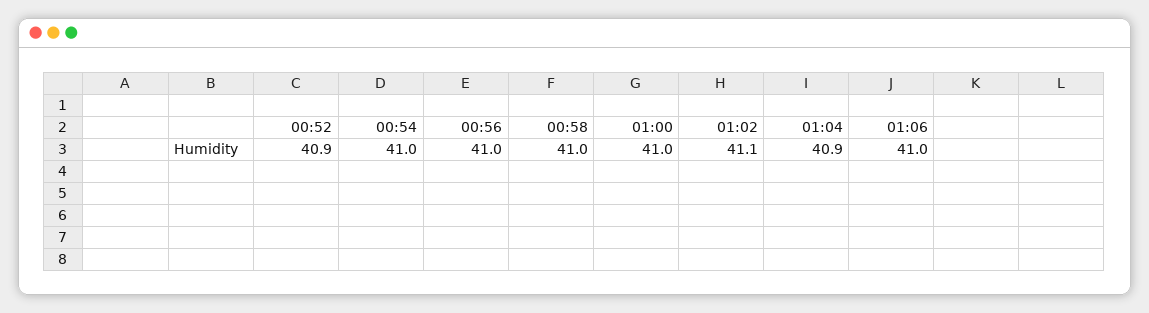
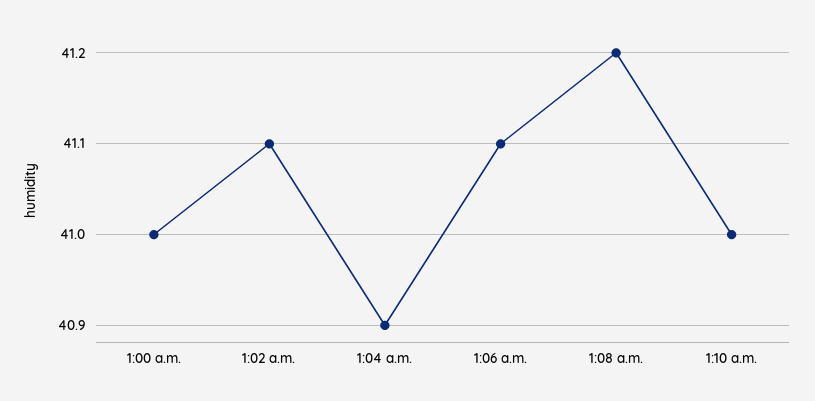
00:52: 40.9 -> none
00:54: 41 -> none
00:56: 41 -> none
00:58: 41 -> none
01:06: 41 -> 41.1
1:08 a.m.: none -> 41.2
1:10 a.m.: none -> 41

